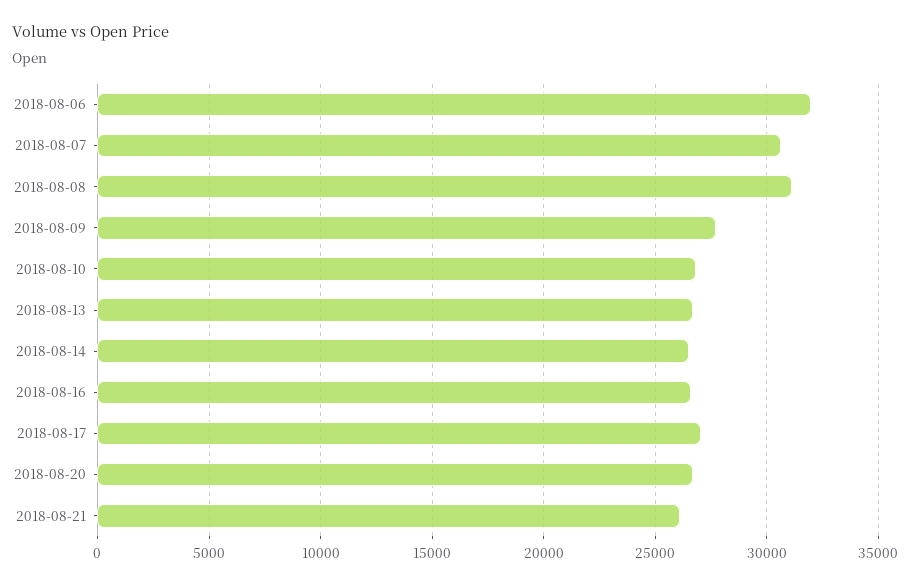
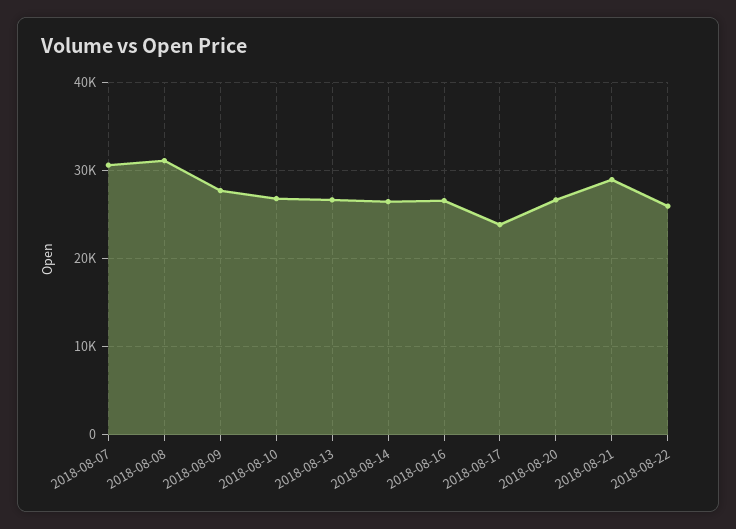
2018-08-06: 32000 -> none
2018-08-17: 27000 -> 24000
2018-08-21: 26000 -> 29000
2018-08-22: none -> 26000

